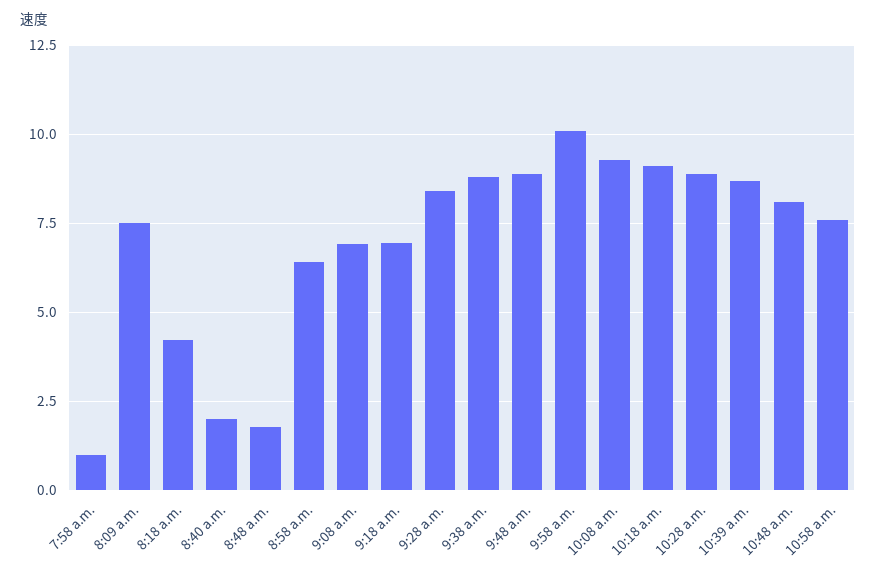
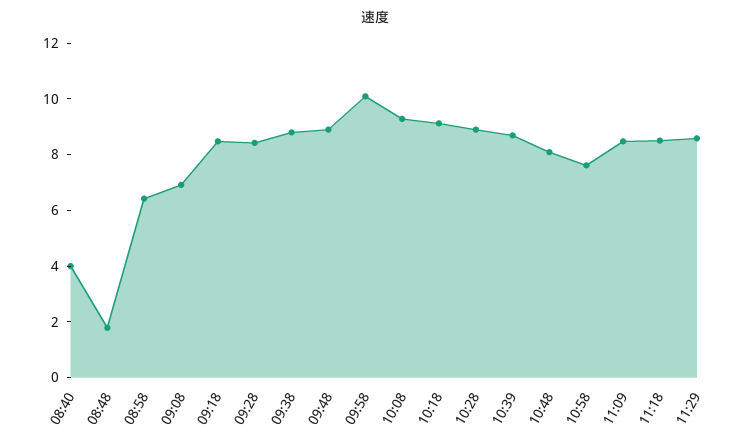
7:58 a.m.: 1 -> none
8:09 a.m.: 7.5 -> none
8:18 a.m.: 4.25 -> none
8:40 a.m.: 2 -> 4
9:18 a.m.: 7 -> 8.5
11:09: none -> 8.5
11:18: none -> 8.5
11:29: none -> 8.5

